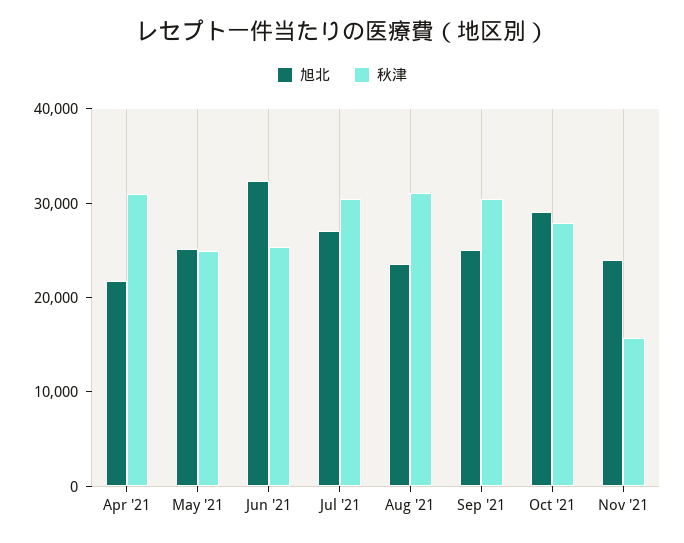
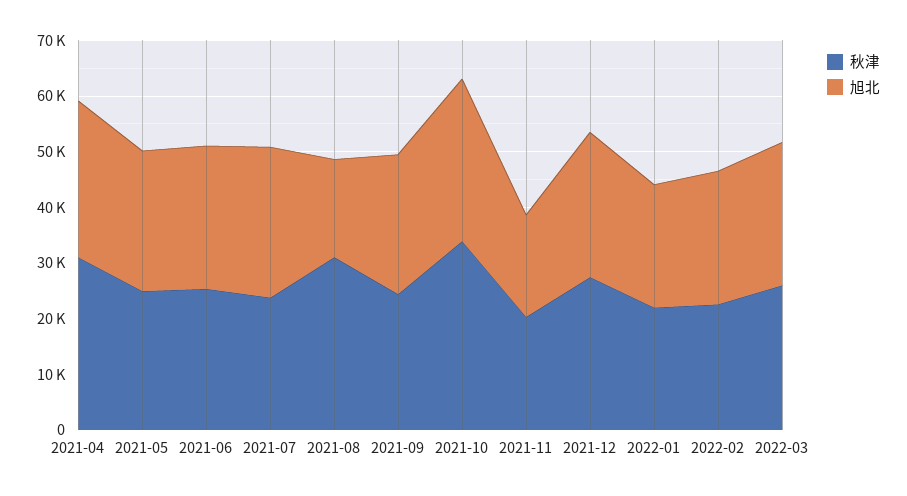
旭北, Apr '21: 22000 -> 28000
旭北, Jun '21: 32000 -> 26000
秋津, Jul '21: 30000 -> 24000
旭北, Aug '21: 24000 -> 18000
秋津, Sep '21: 30000 -> 24000
秋津, Oct '21: 28000 -> 34000
旭北, Nov '21: 24000 -> 18000
秋津, Nov '21: 16000 -> 20000
秋津, 2021-12: none -> 28000
旭北, 2021-12: none -> 26000
秋津, 2022-01: none -> 22000
旭北, 2022-01: none -> 22000
秋津, 2022-02: none -> 22000
旭北, 2022-02: none -> 24000
秋津, 2022-03: none -> 26000
旭北, 2022-03: none -> 26000

